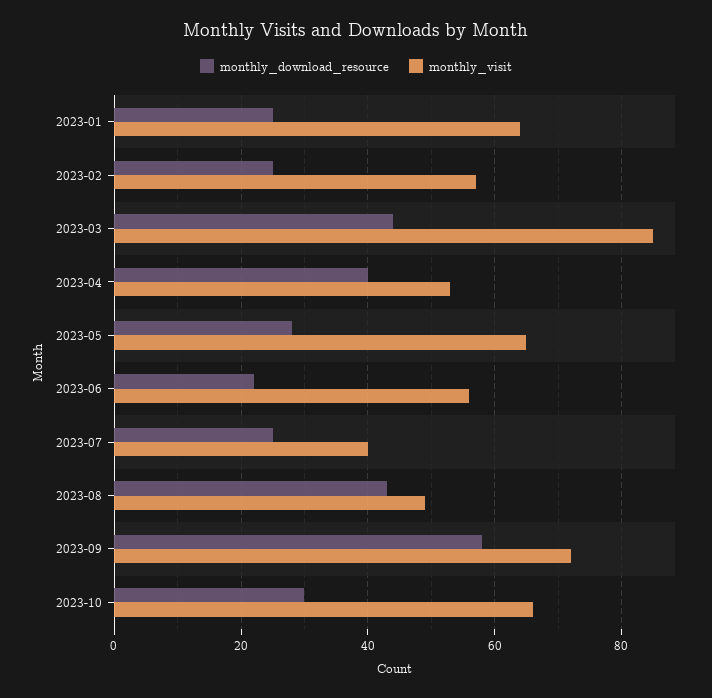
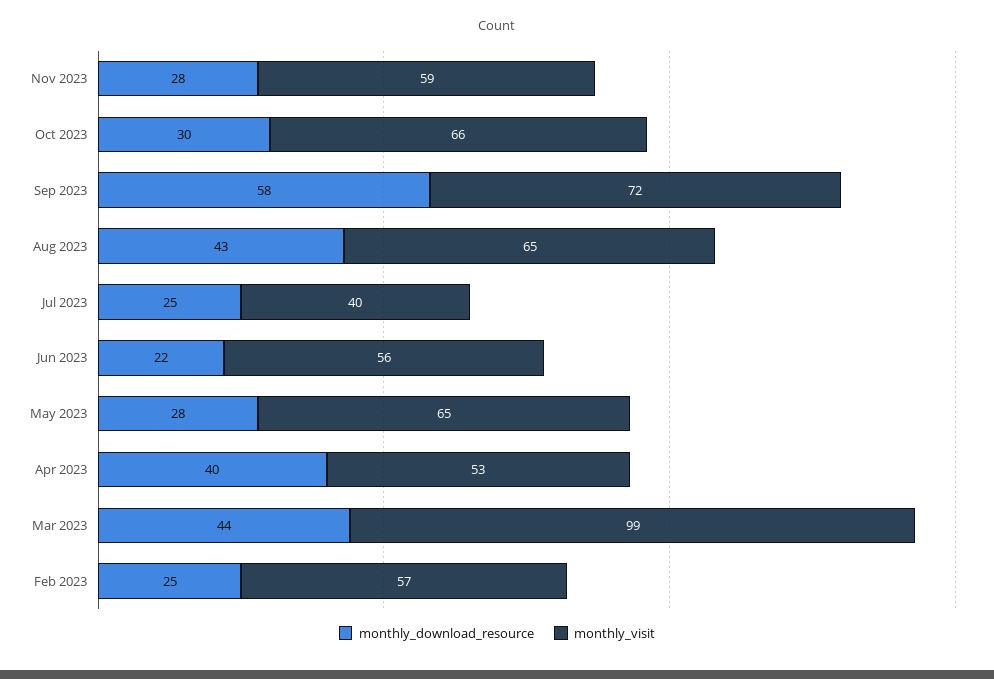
monthly_download_resource, 2023-01: 25 -> none
monthly_visit, 2023-01: 65 -> none
monthly_visit, 2023-03: 85 -> 99
monthly_visit, 2023-08: 50 -> 65
monthly_download_resource, Nov 2023: none -> 28
monthly_visit, Nov 2023: none -> 59

